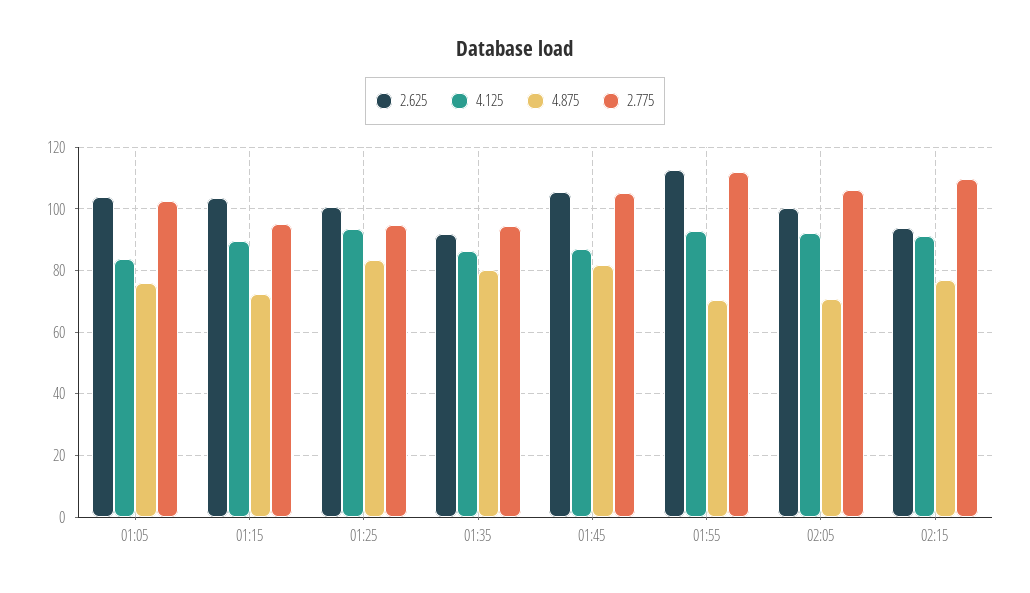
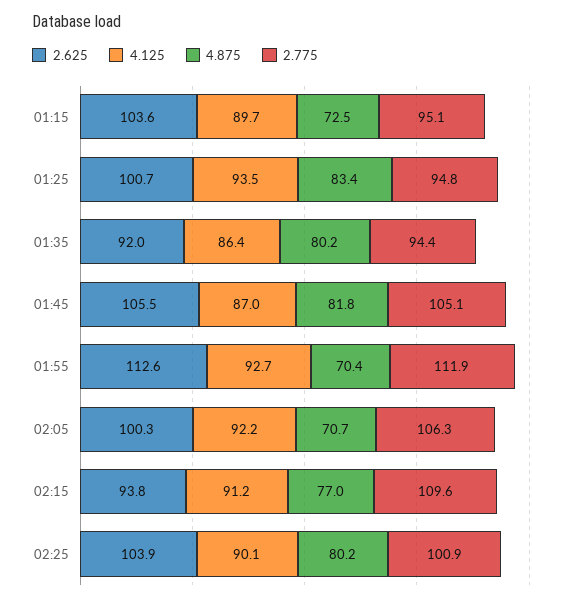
2.625, 01:05: 104 -> none
4.125, 01:05: 84 -> none
4.875, 01:05: 76 -> none
2.775, 01:05: 102 -> none
2.625, 02:25: none -> 103.9
4.125, 02:25: none -> 90.1
4.875, 02:25: none -> 80.2
2.775, 02:25: none -> 100.9

